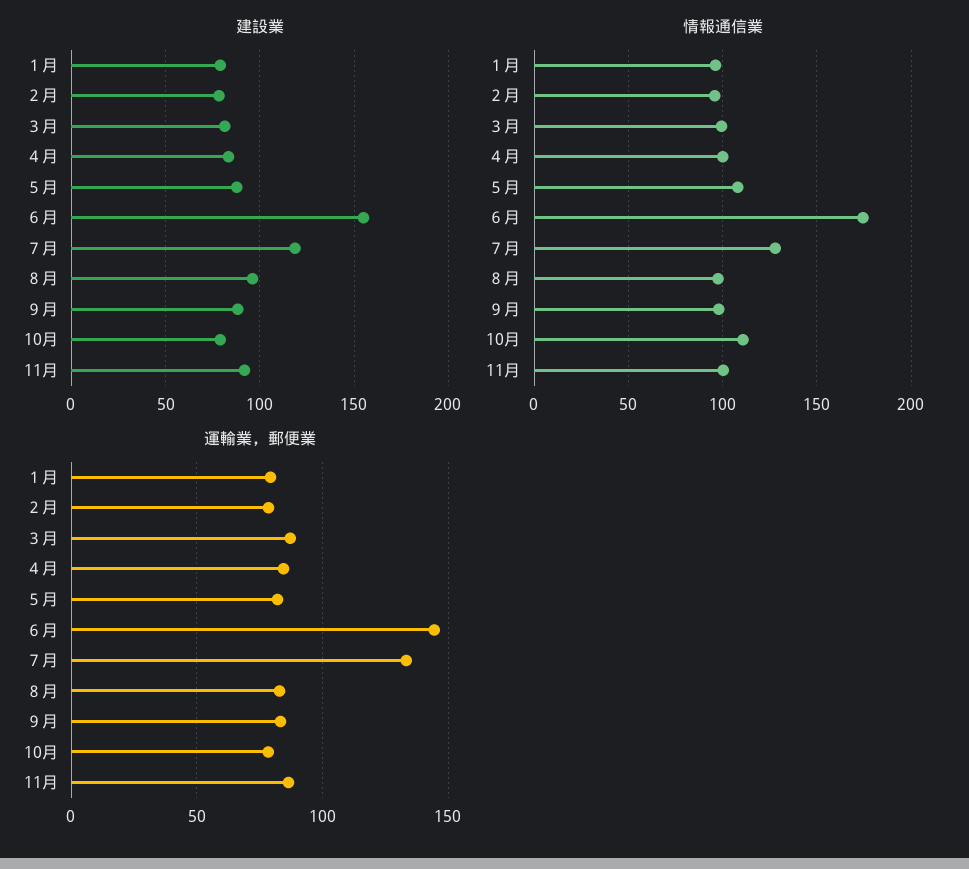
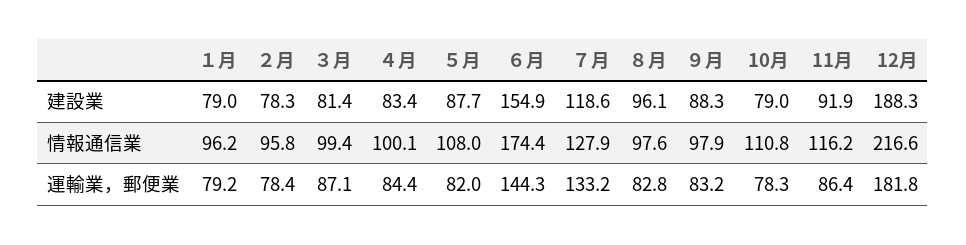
情報通信業, 11月: 100 -> 116.2
建設業, 12月: none -> 188.3
情報通信業, 12月: none -> 216.6
運輸業，郵便業, 12月: none -> 181.8

